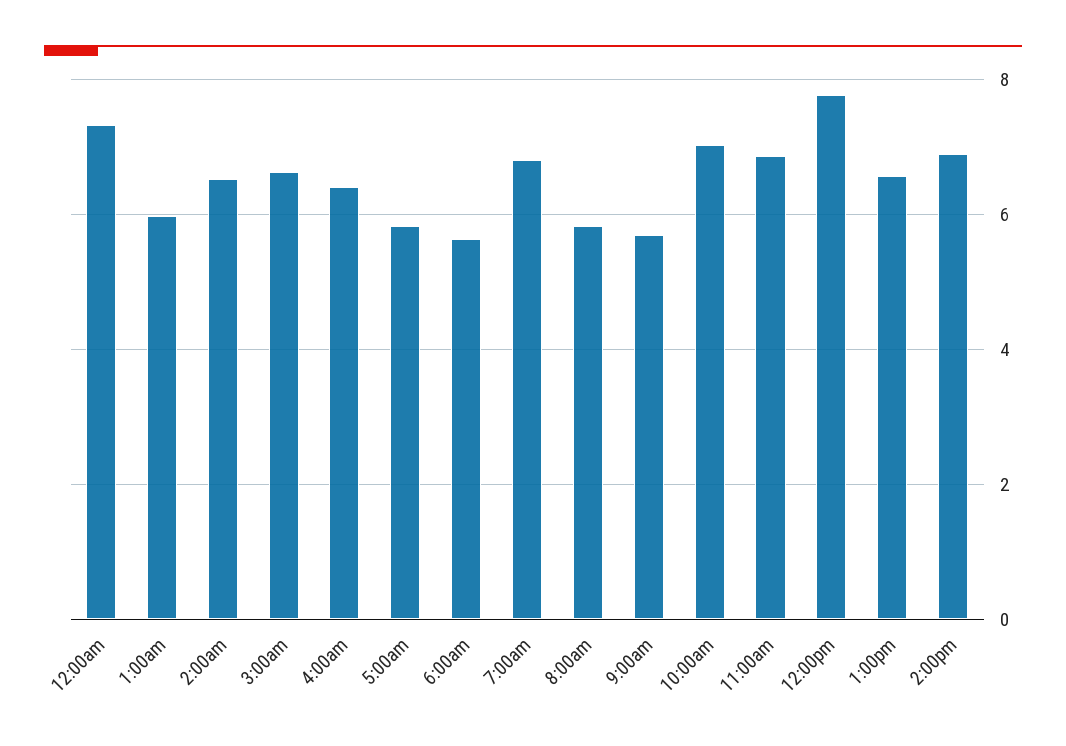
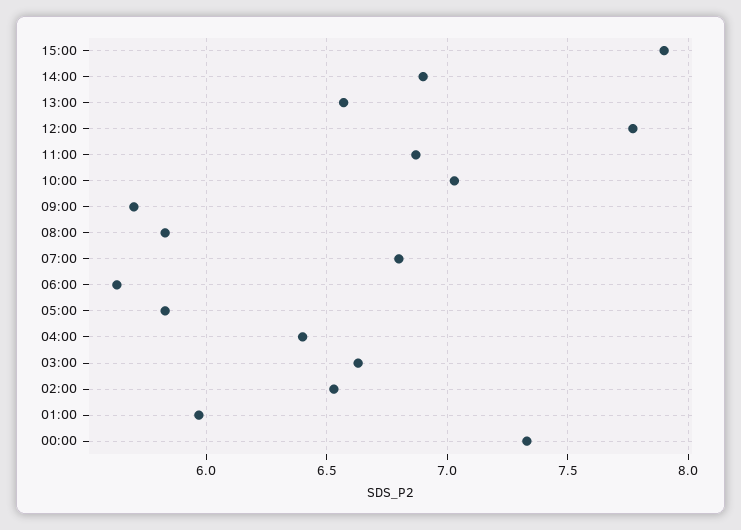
15:00: none -> 7.9

